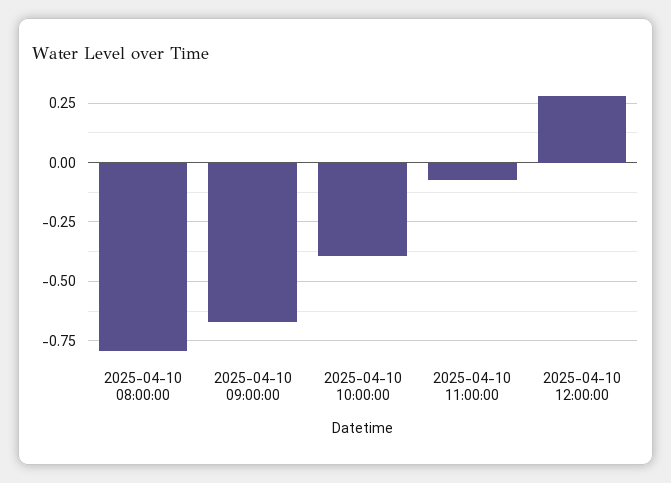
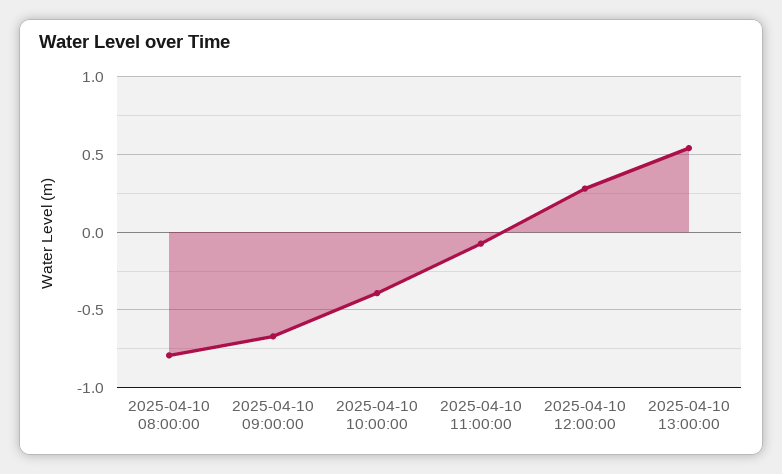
2025-04-10 13:00:00: none -> 0.55

